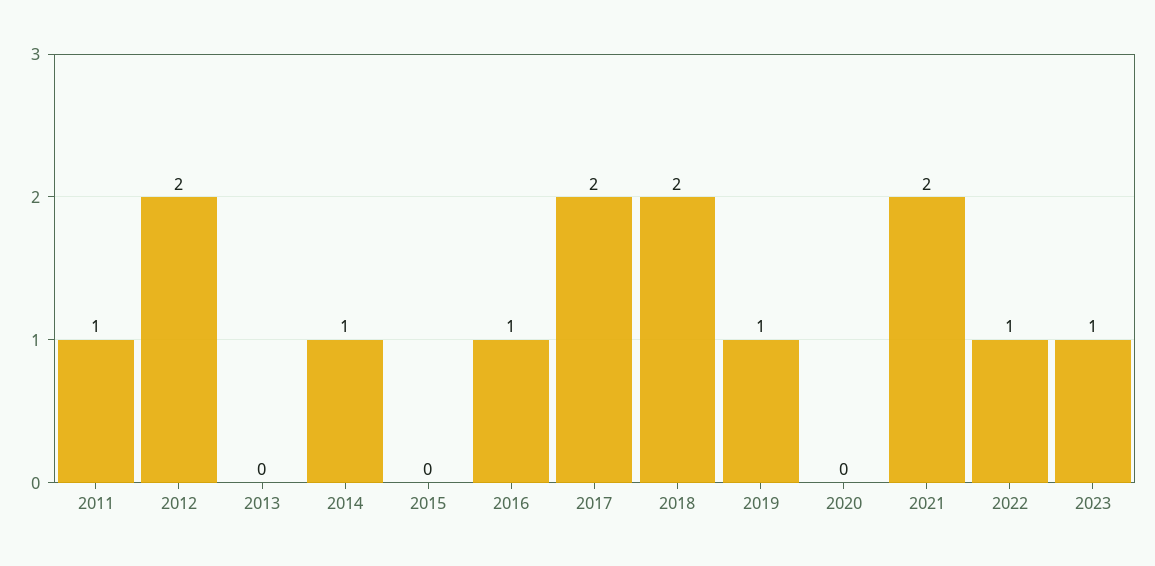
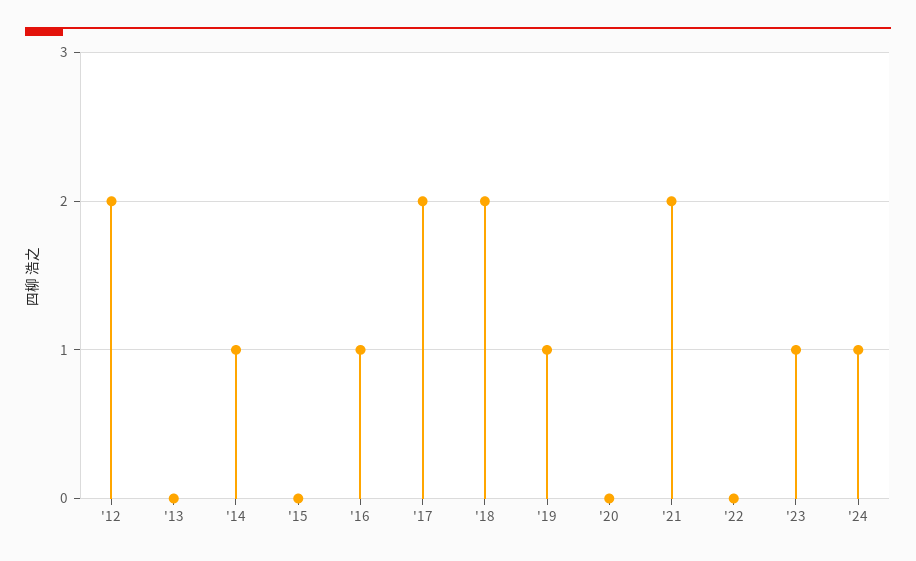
2011: 1 -> none
2022: 1 -> 0
'24: none -> 1

